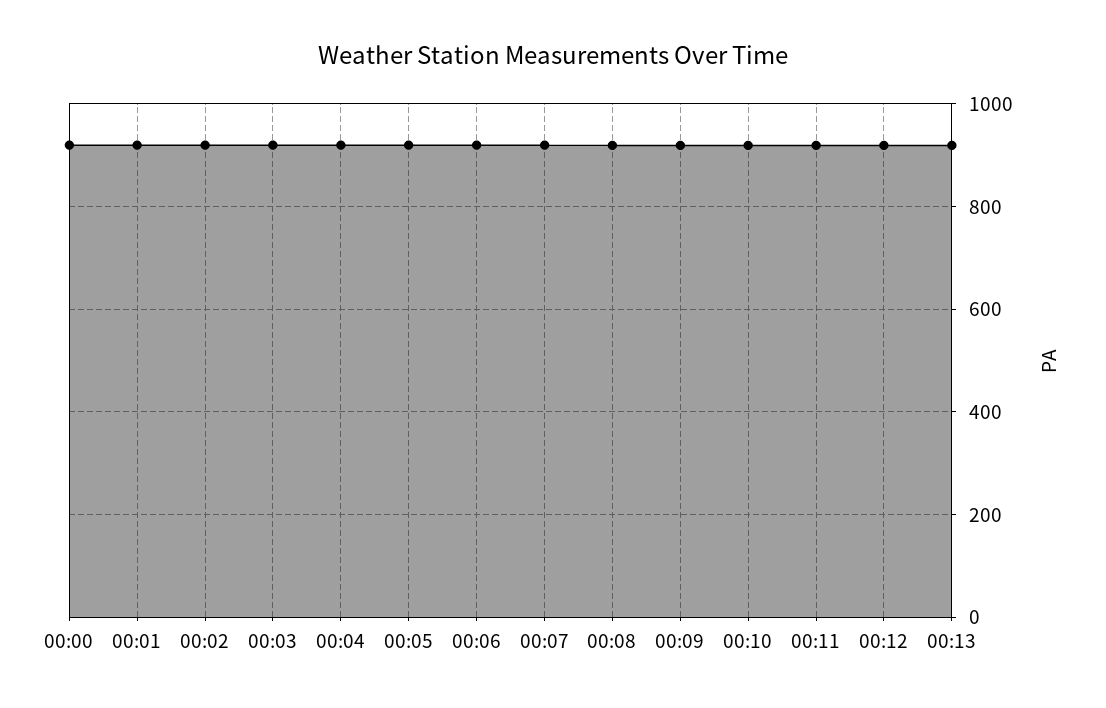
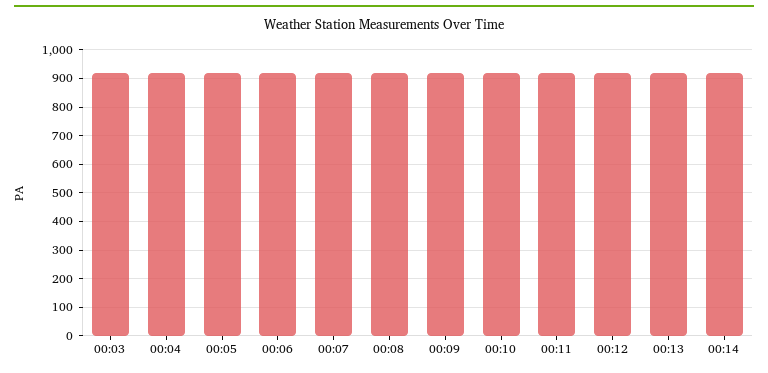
00:00: 920 -> none
00:01: 920 -> none
00:02: 920 -> none
00:14: none -> 925

